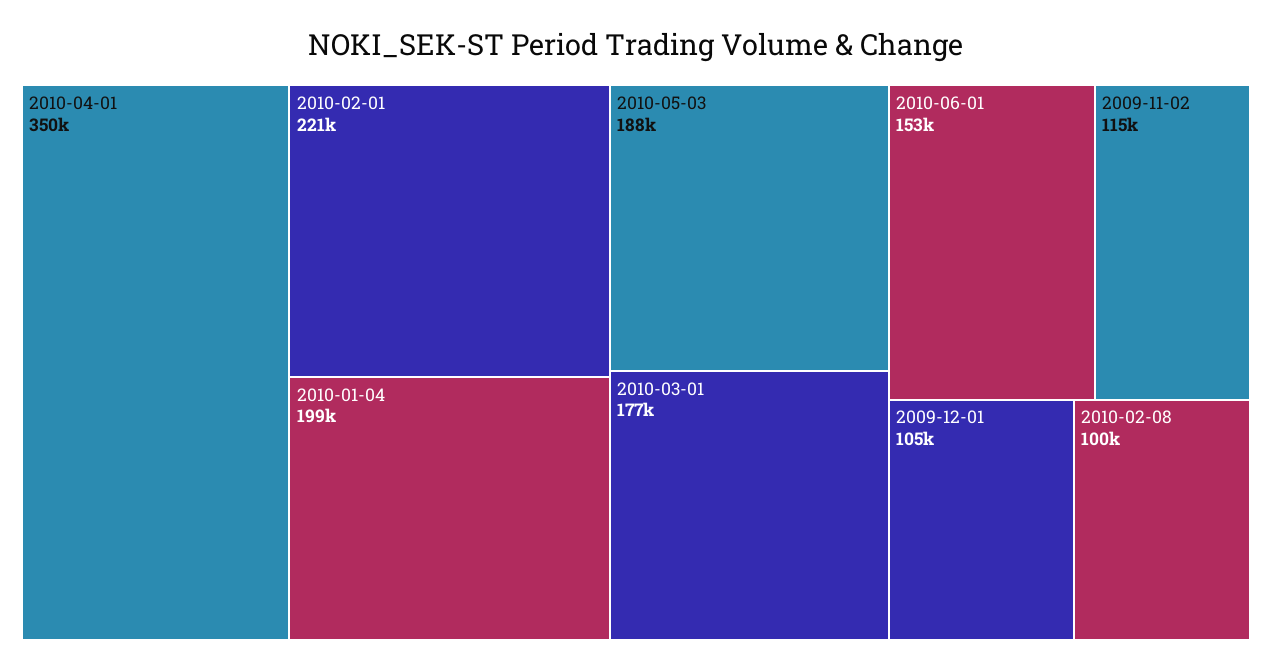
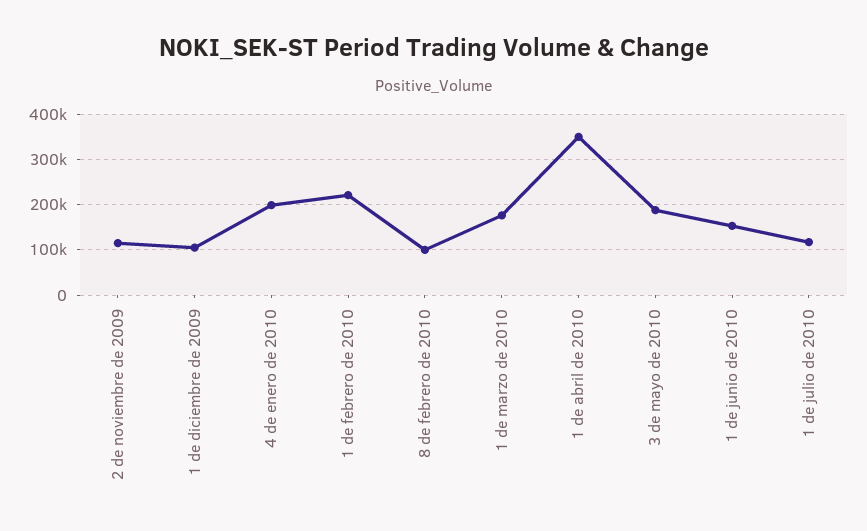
1 de julio de 2010: none -> 120000

